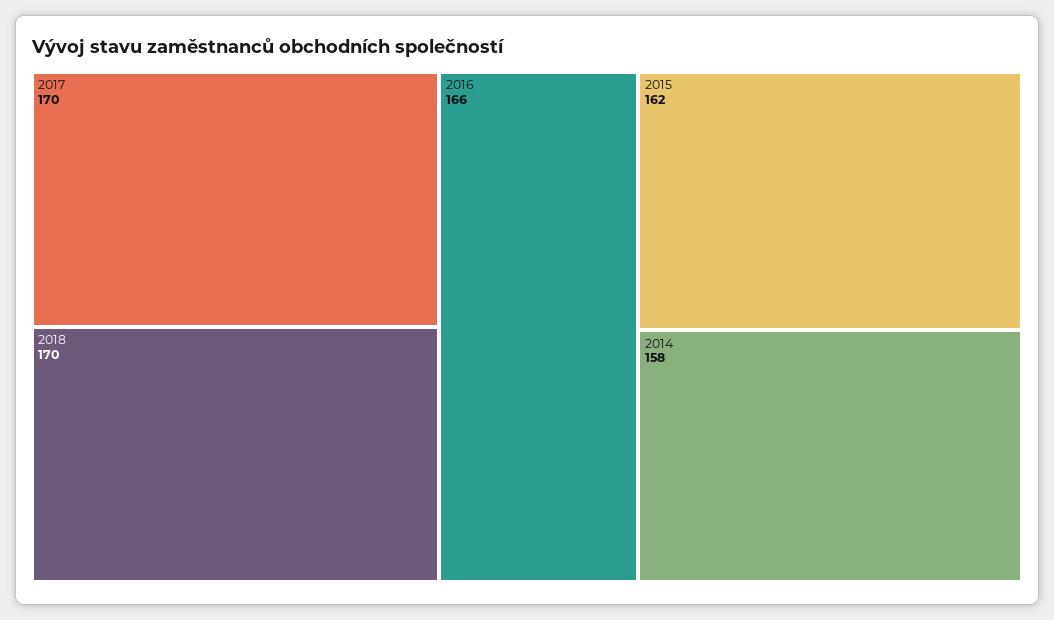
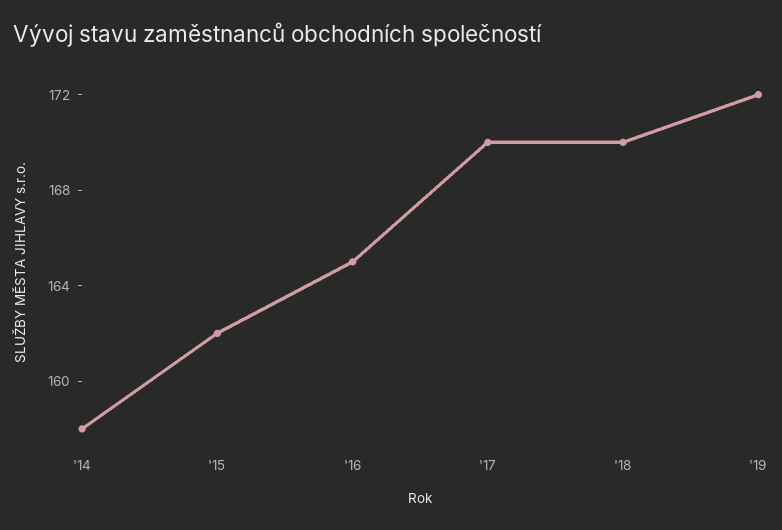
2016: 166 -> 165
'19: none -> 172

